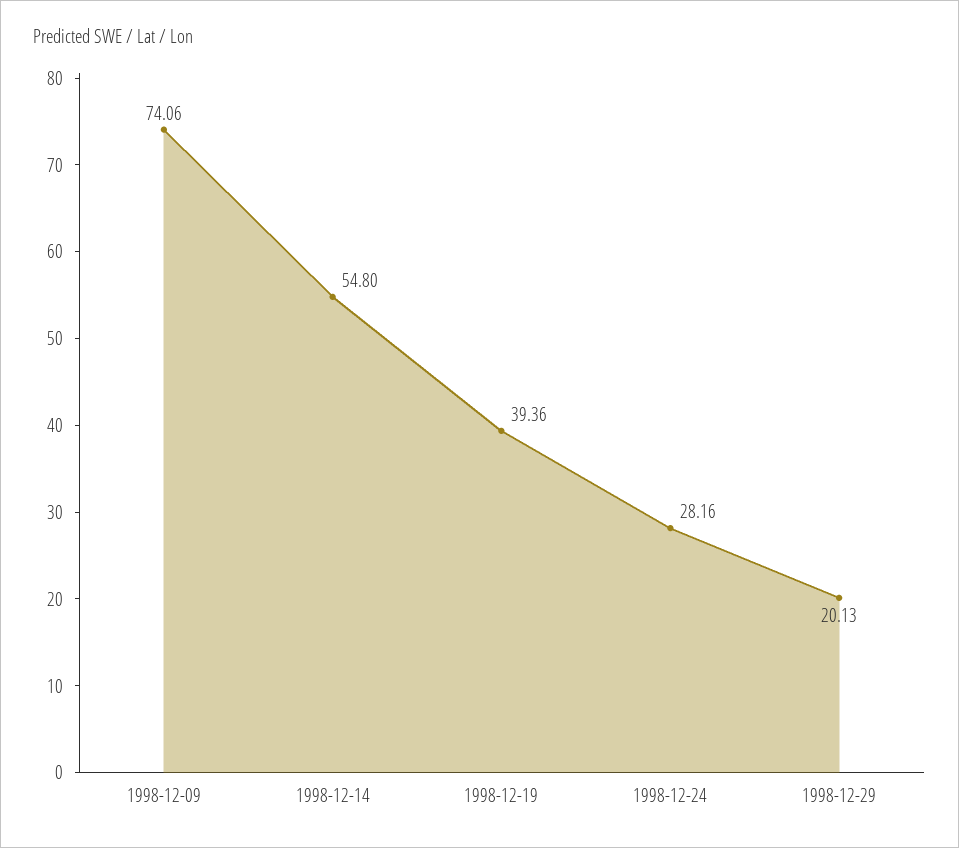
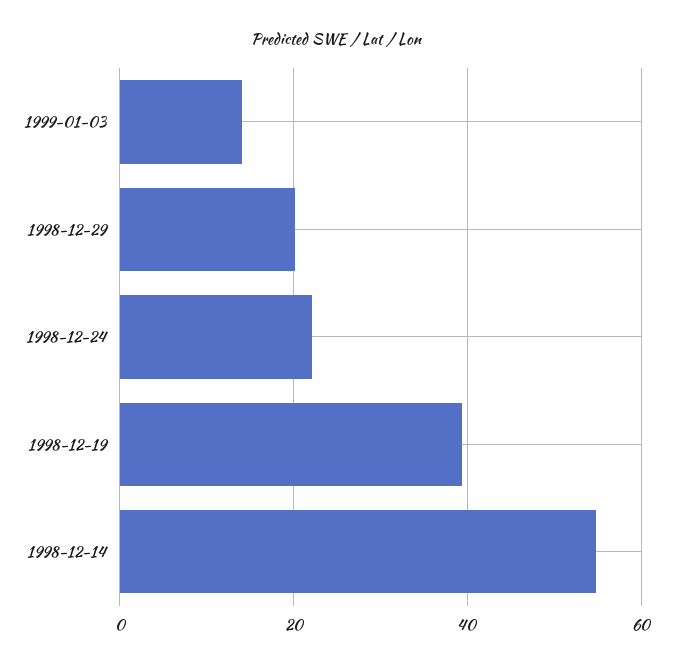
1998-12-09: 74.06 -> none
1998-12-24: 28.16 -> 22
1999-01-03: none -> 14

